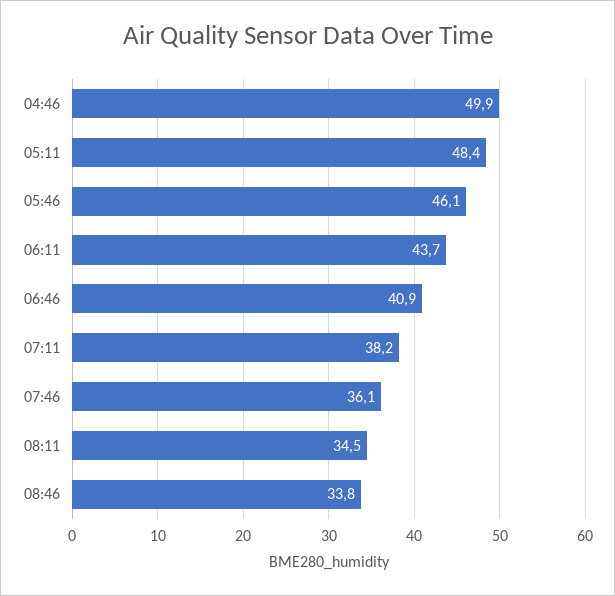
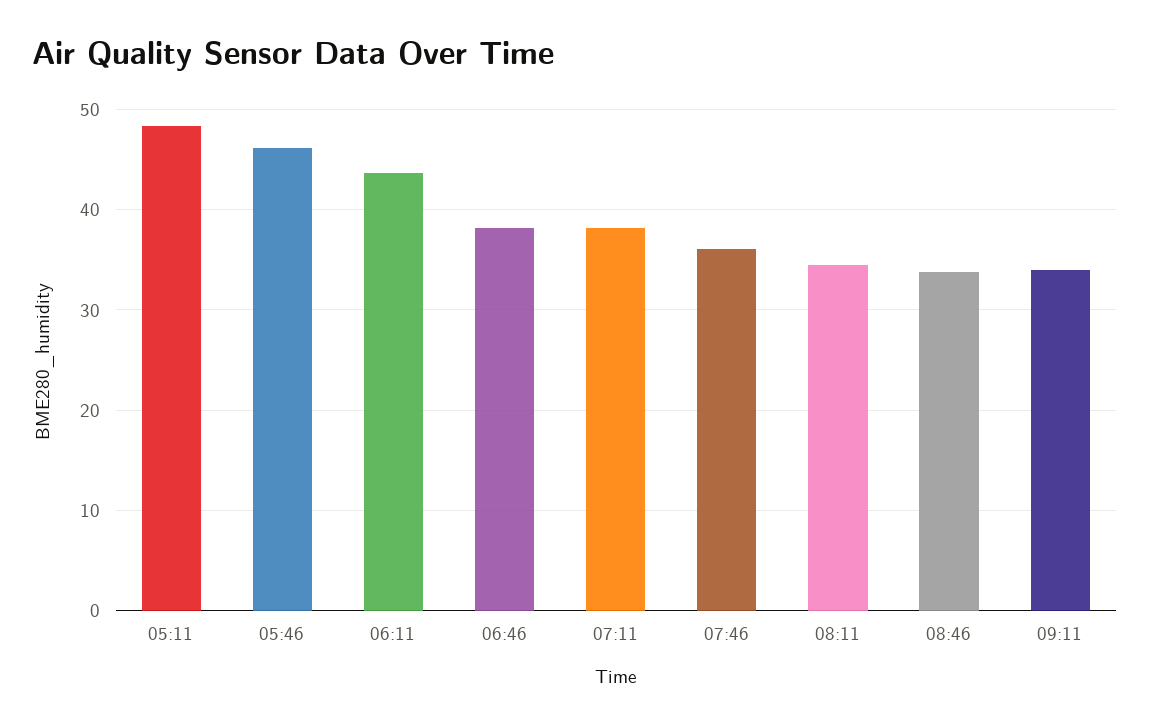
04:46: 49.9 -> none
06:46: 40.9 -> 38
09:11: none -> 34

